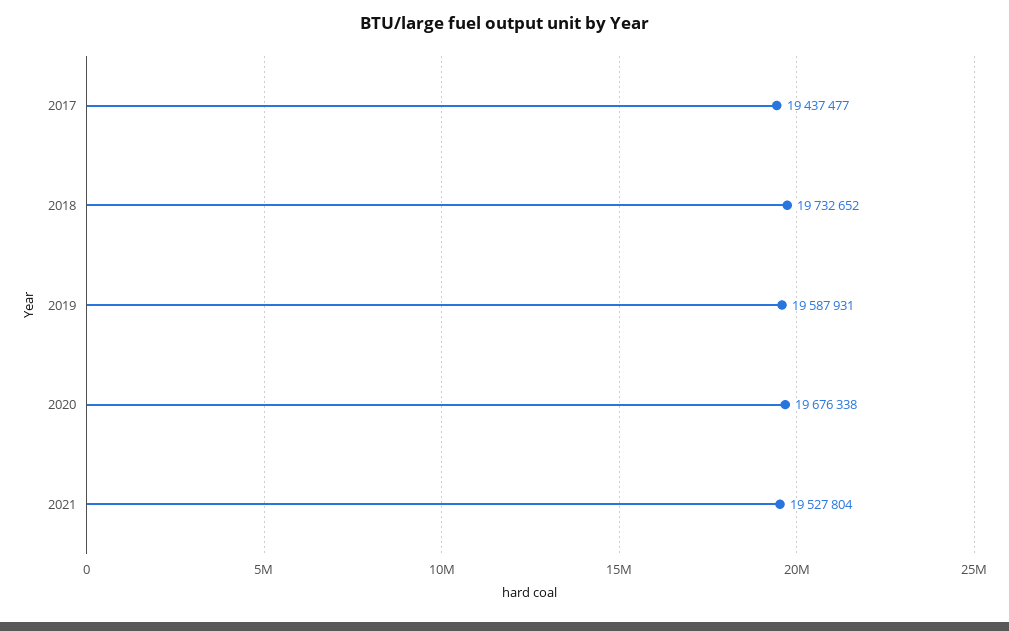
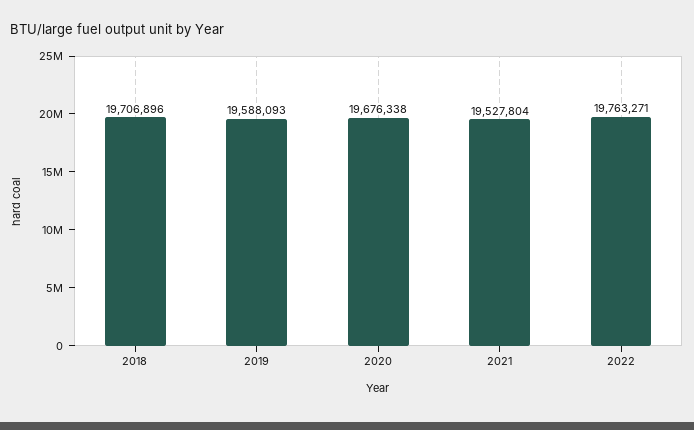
2017: 19437477 -> none
2018: 19732652 -> 19706896
2019: 19587931 -> 19588093
2022: none -> 19763271

